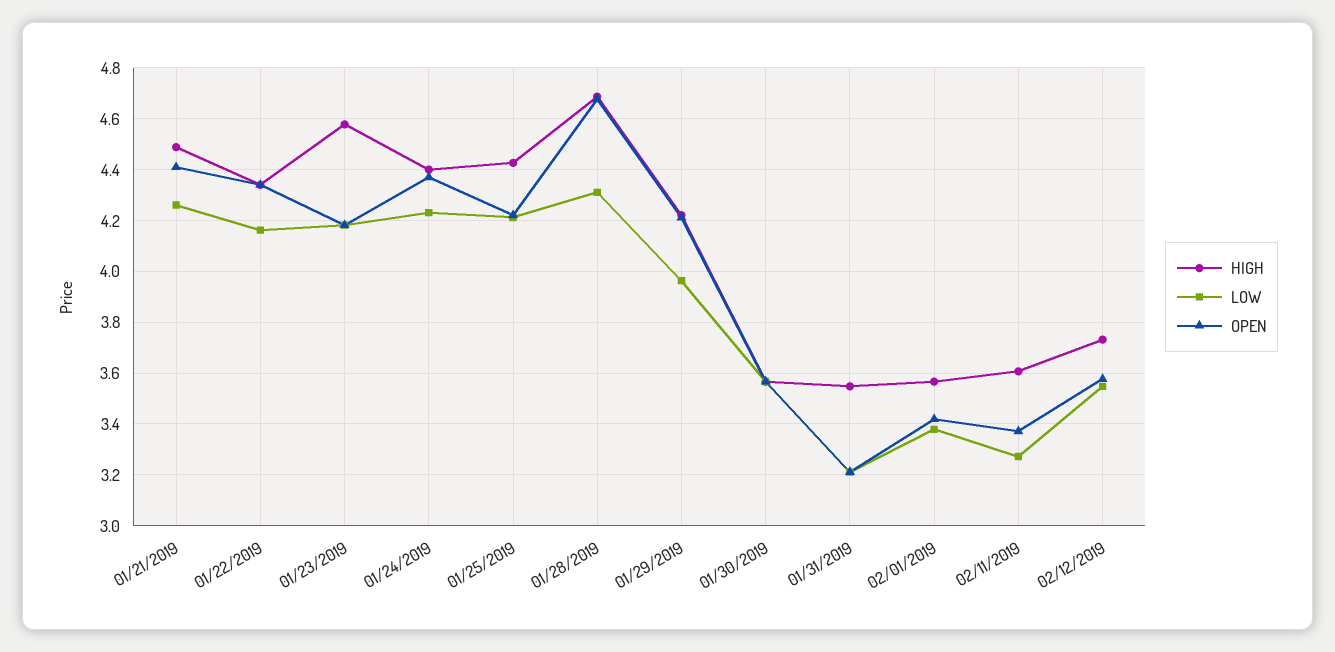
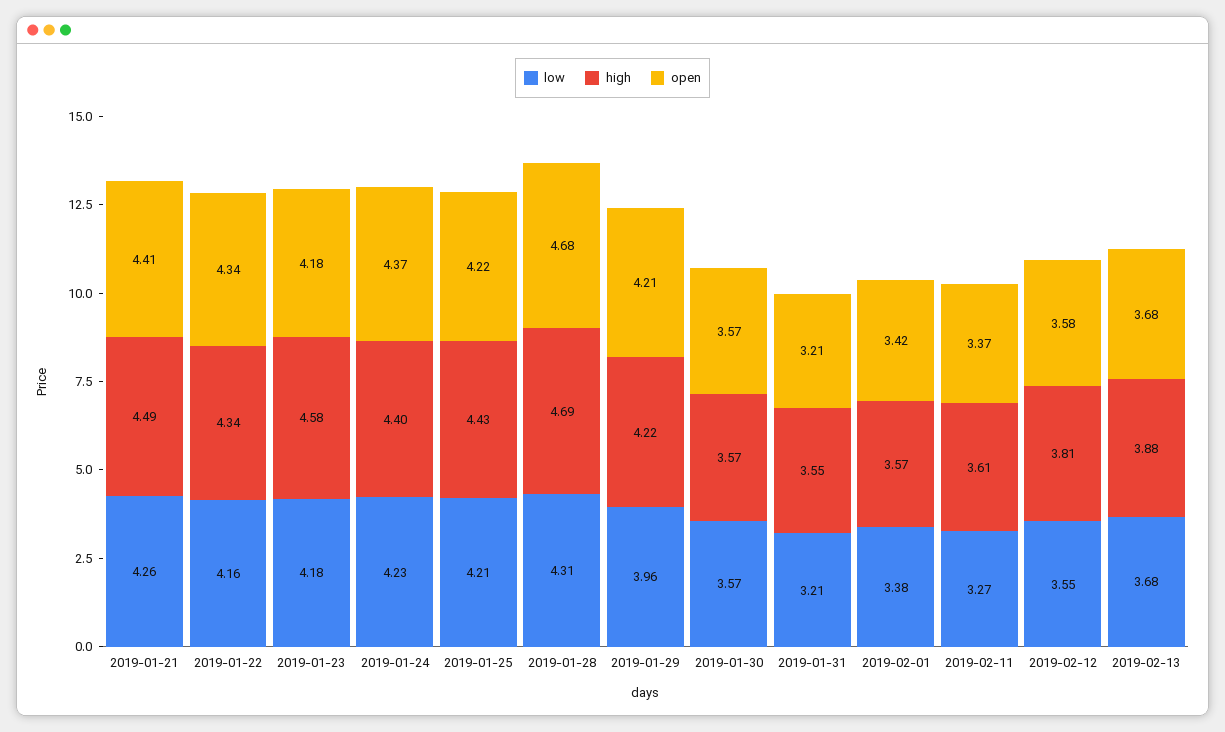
HIGH, 02/12/2019: 3.725 -> 3.81
LOW, 2019-02-13: none -> 3.68
HIGH, 2019-02-13: none -> 3.88
OPEN, 2019-02-13: none -> 3.68

